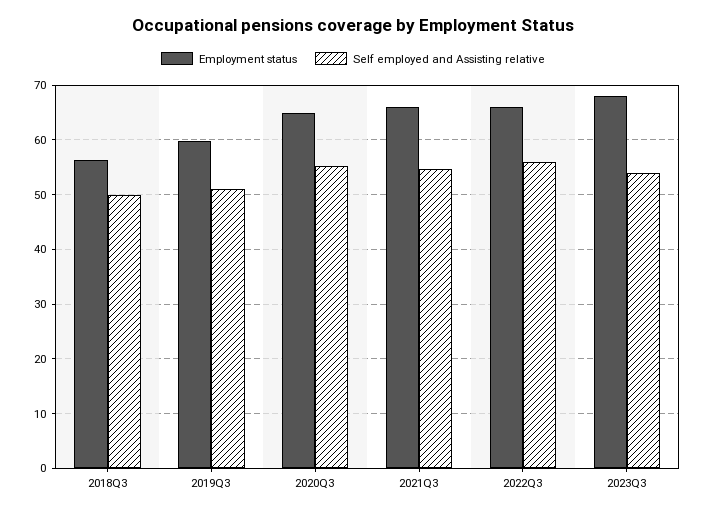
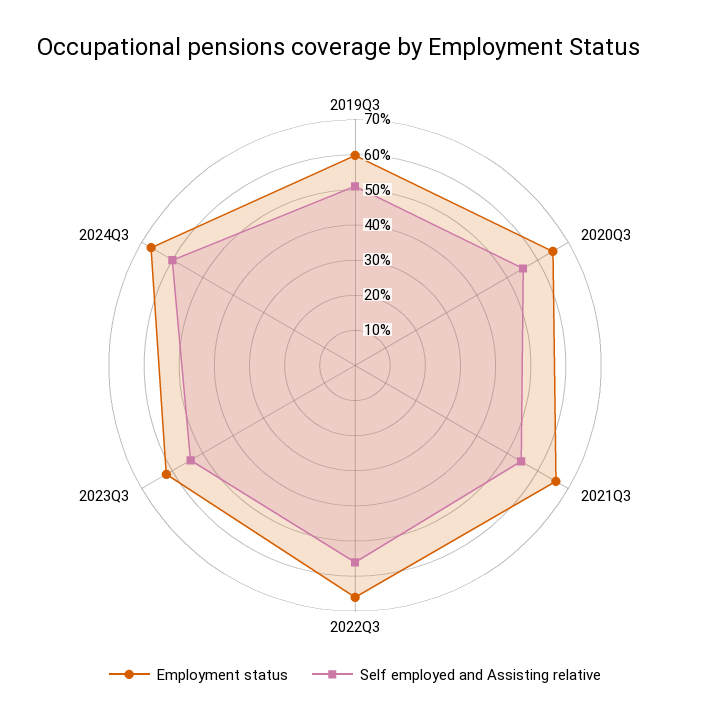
Employment status, 2018Q3: 56 -> none
Self employed and Assisting relative, 2018Q3: 50 -> none
Employment status, 2023Q3: 68 -> 62.5
Employment status, 2024Q3: none -> 67.5
Self employed and Assisting relative, 2024Q3: none -> 60

